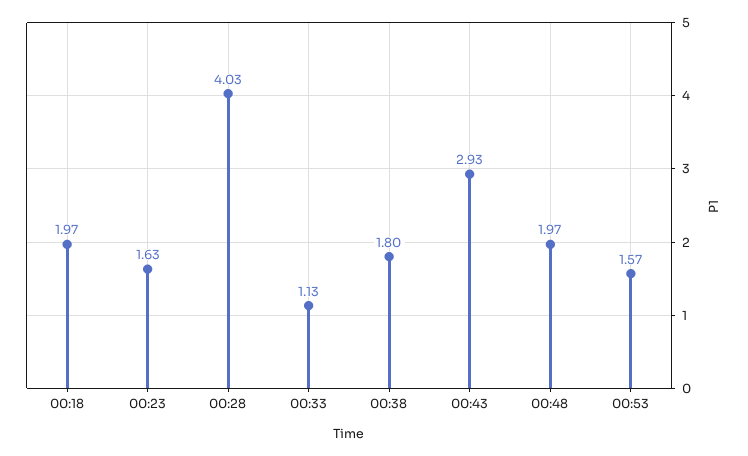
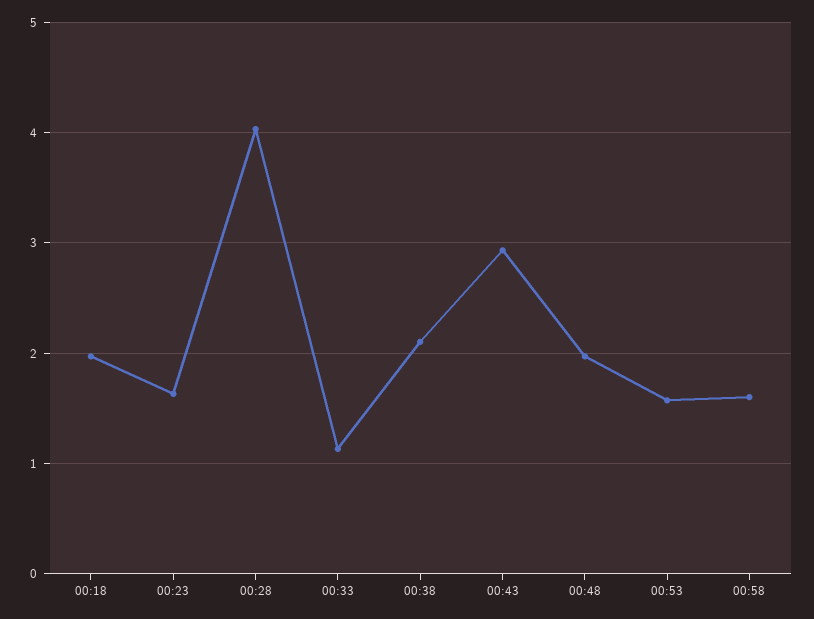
00:38: 1.8 -> 2.1
00:58: none -> 1.6

